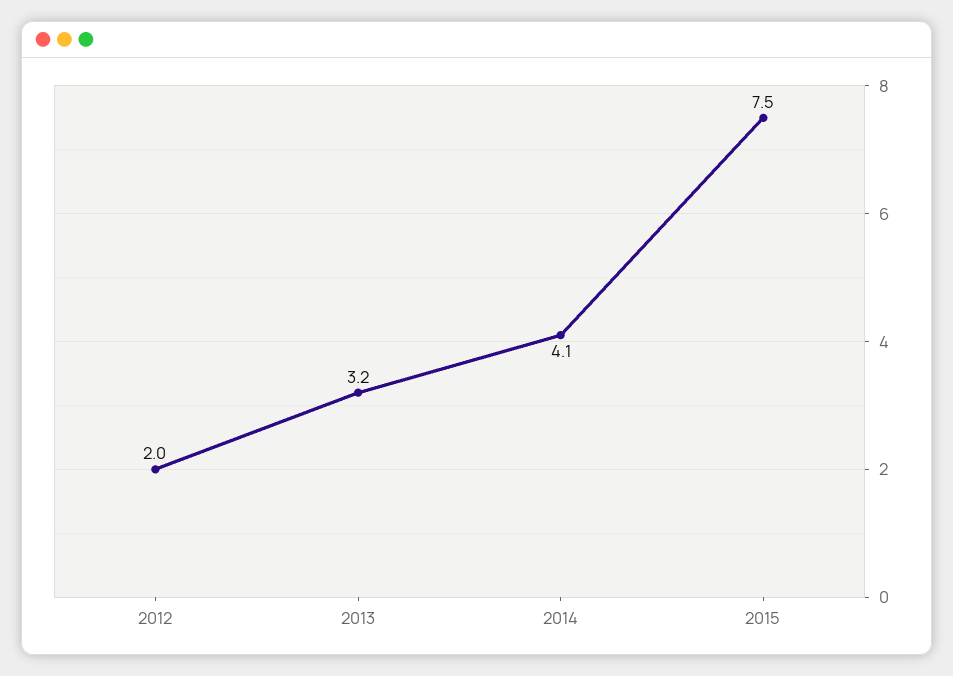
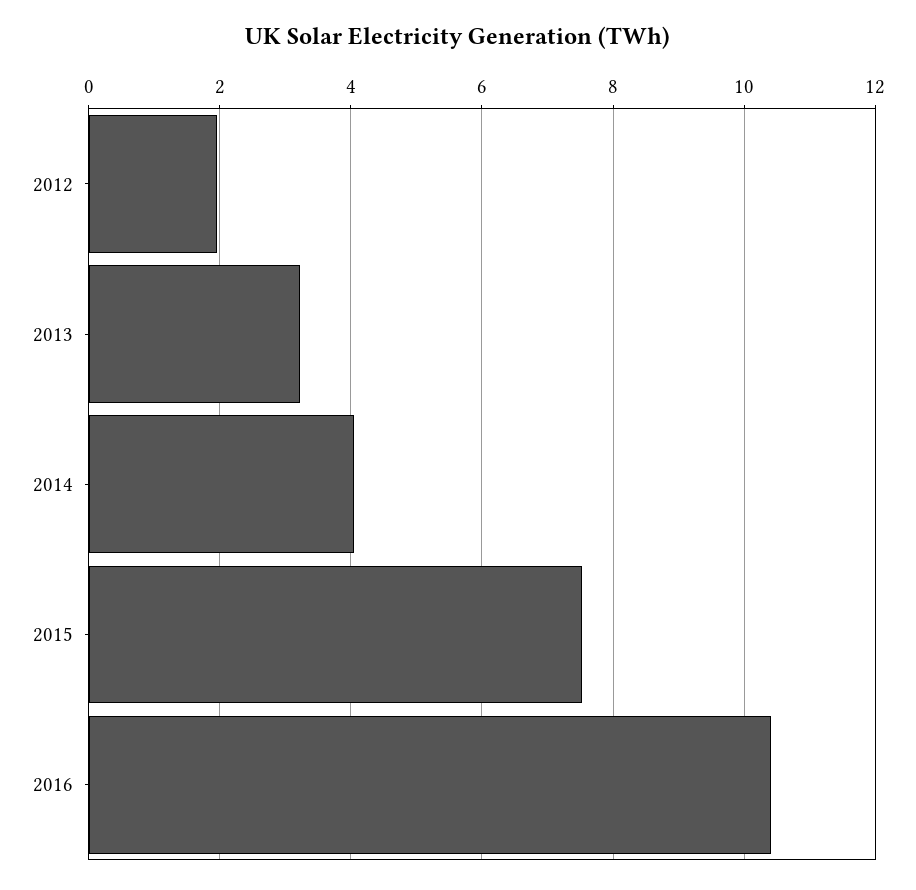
2016: none -> 10.4

